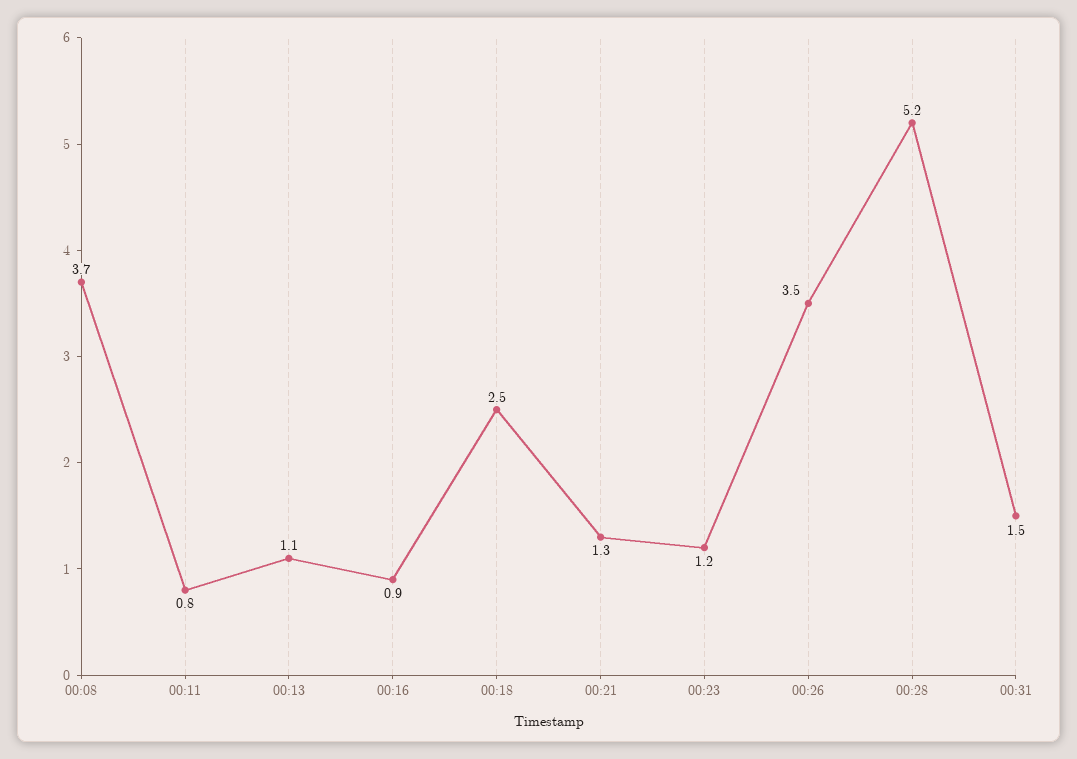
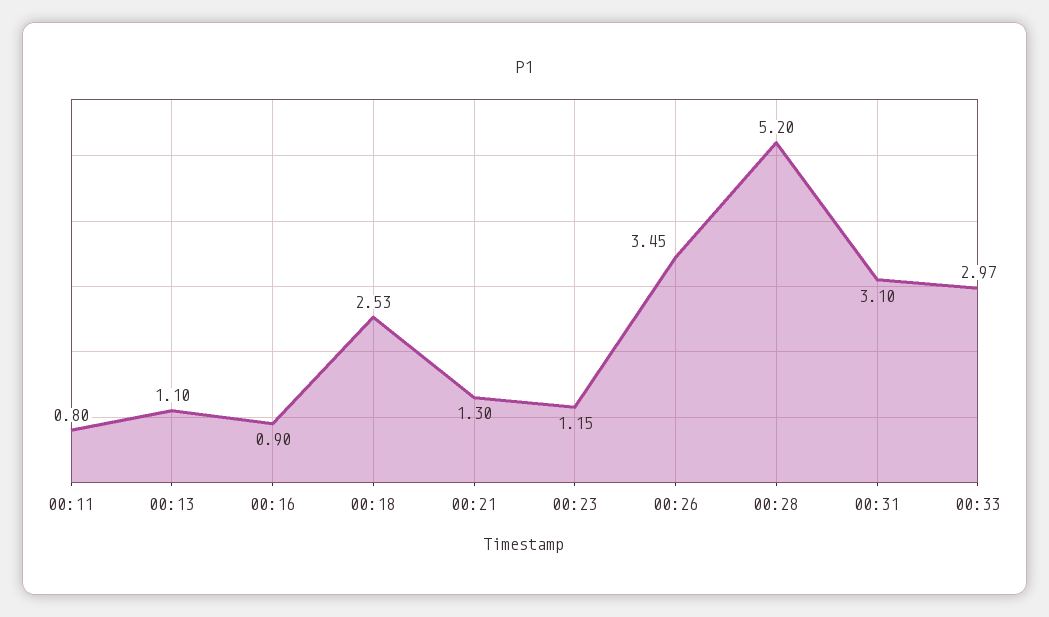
00:08: 3.7 -> none
00:31: 1.5 -> 3.1
00:33: none -> 2.97

